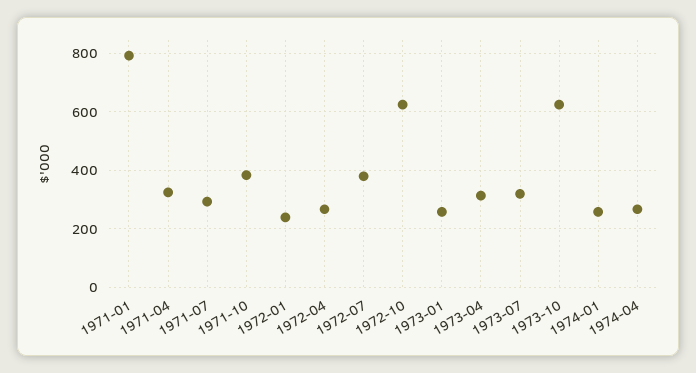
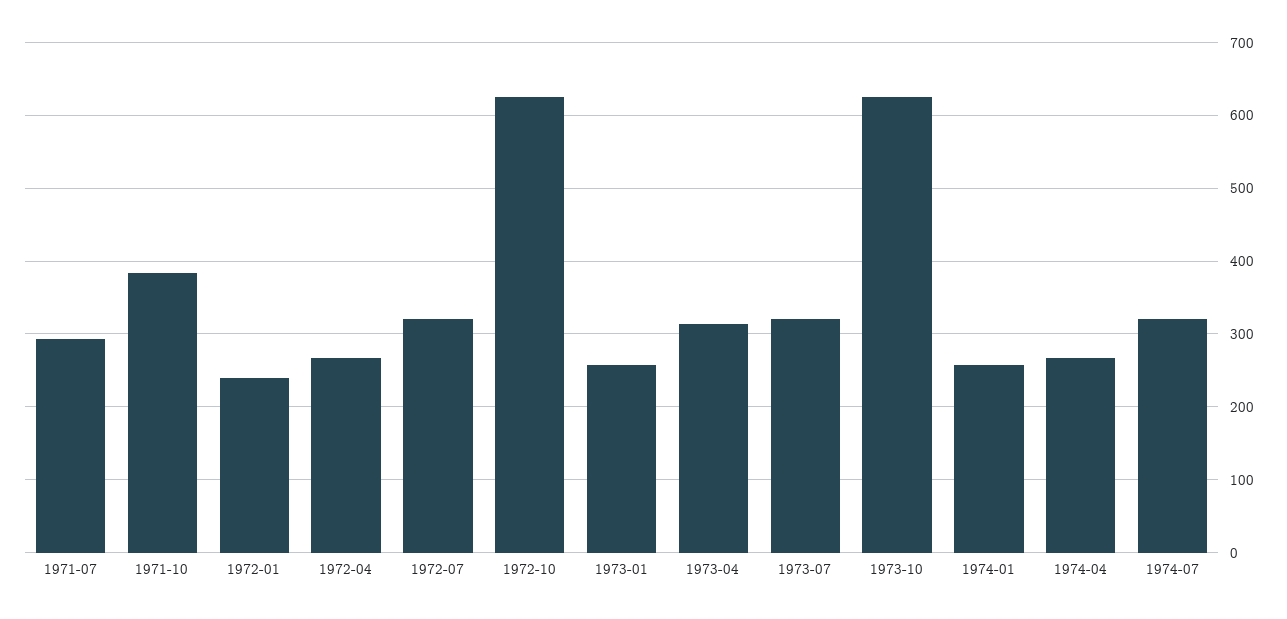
1971-01: 800 -> none
1971-04: 325 -> none
1972-07: 375 -> 320
1974-07: none -> 320

